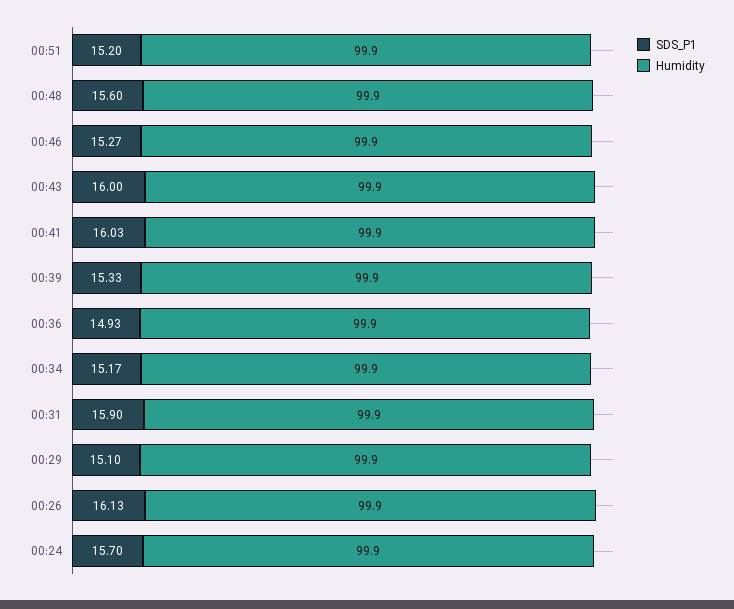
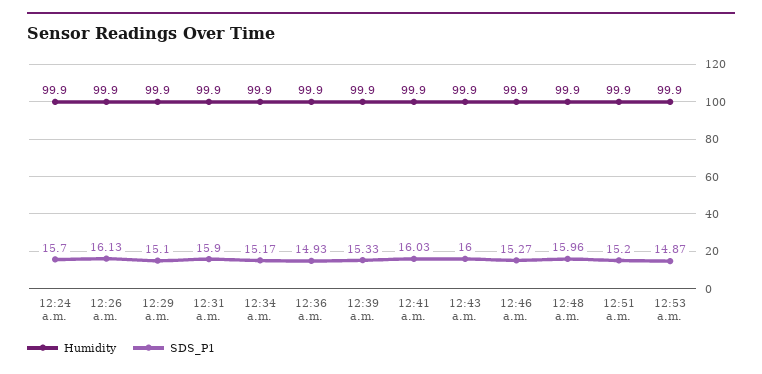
SDS_P1, 00:48: 15.6 -> 15.96
Humidity, 12:53 a.m.: none -> 99.9
SDS_P1, 12:53 a.m.: none -> 14.87

